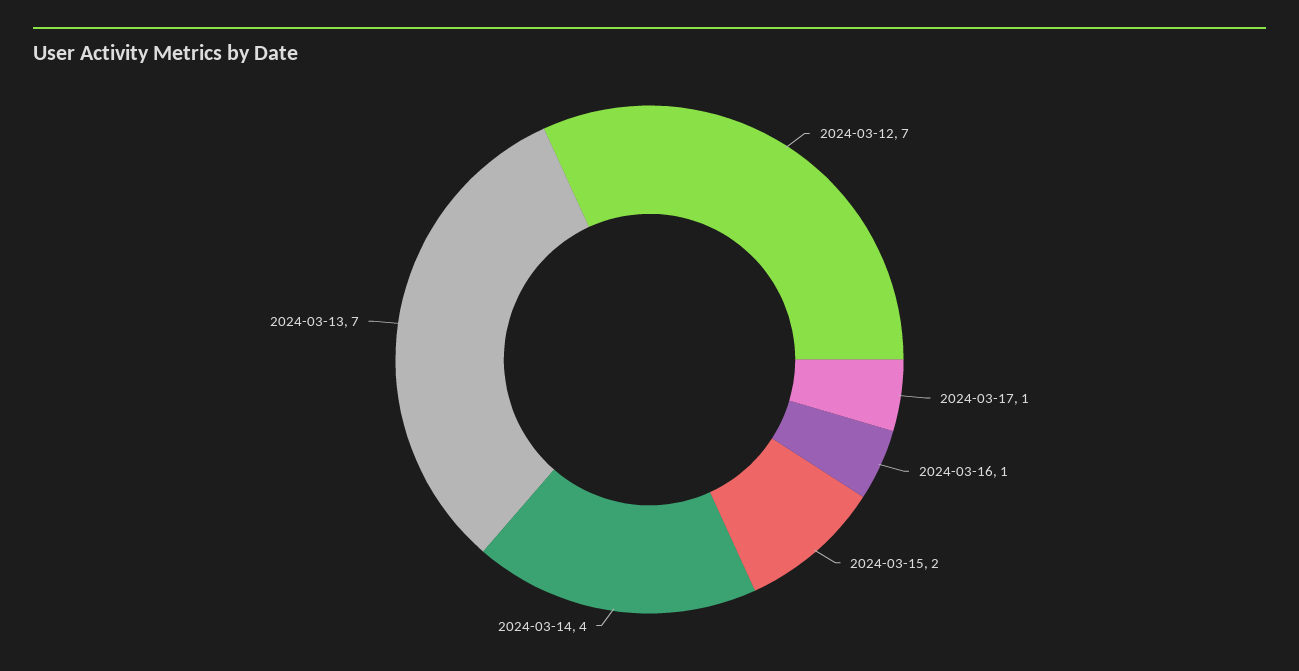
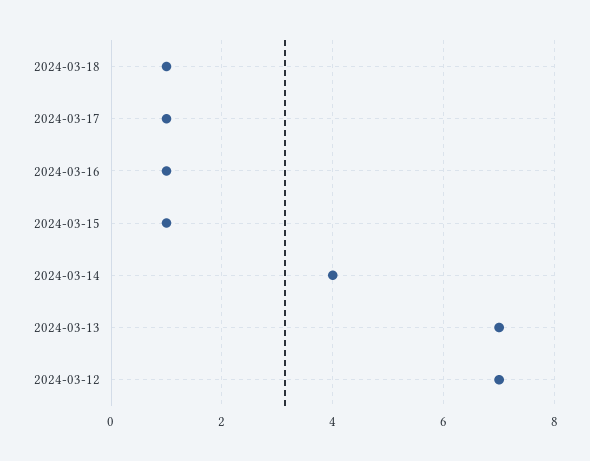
2024-03-15: 2 -> 1
2024-03-18: none -> 1

